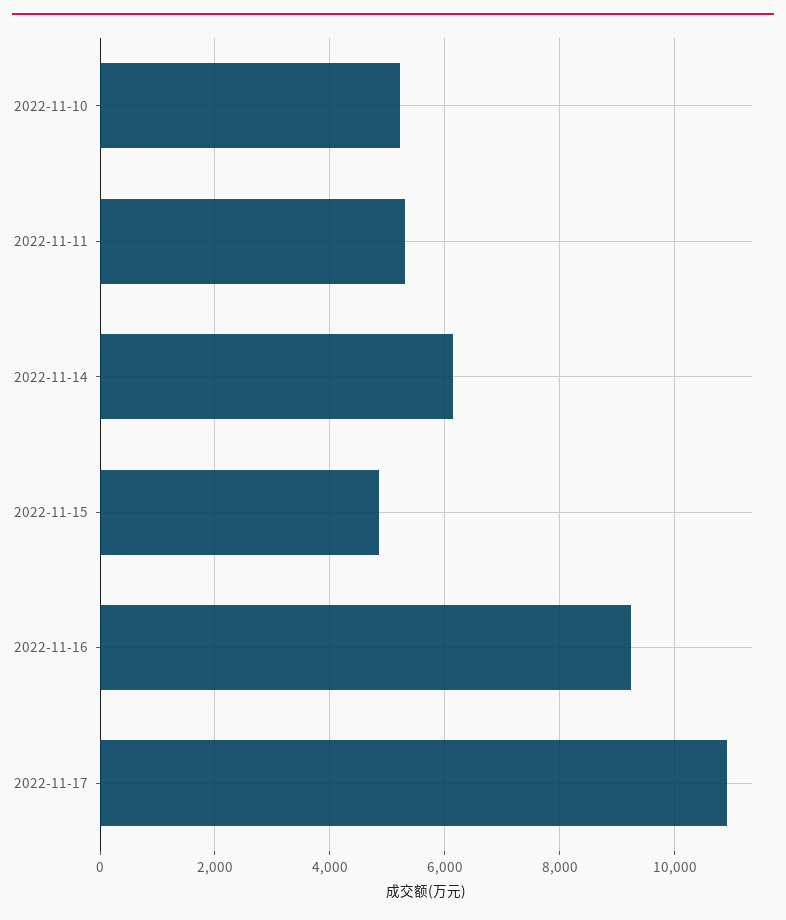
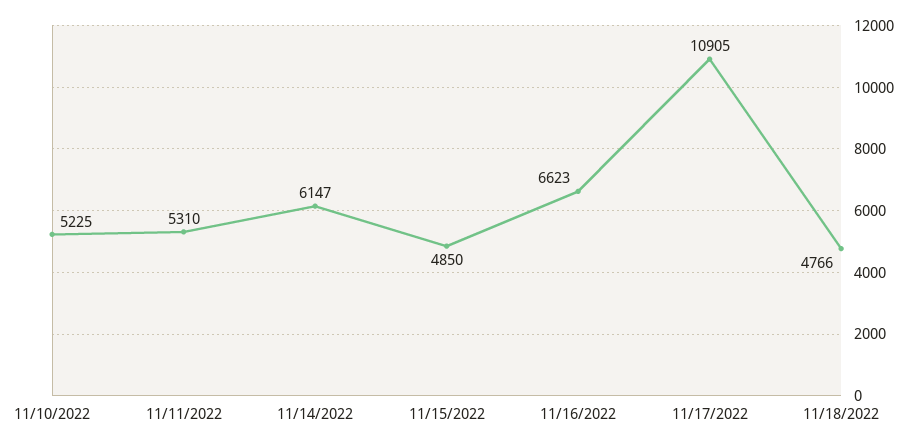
2022-11-16: 9200 -> 6623
11/18/2022: none -> 4766

